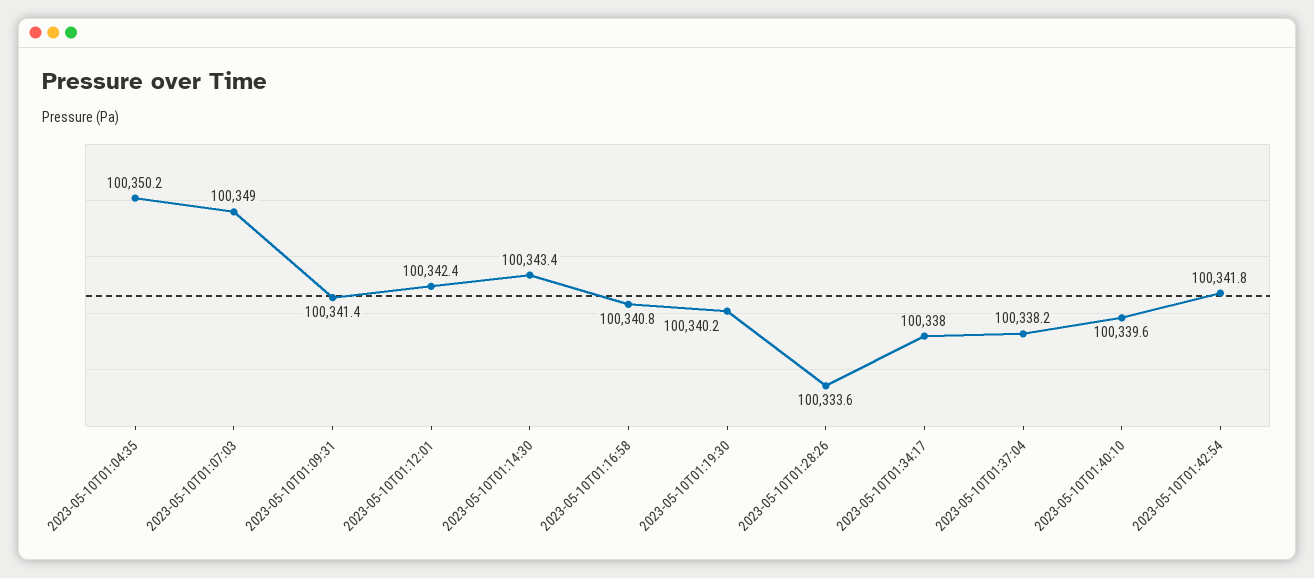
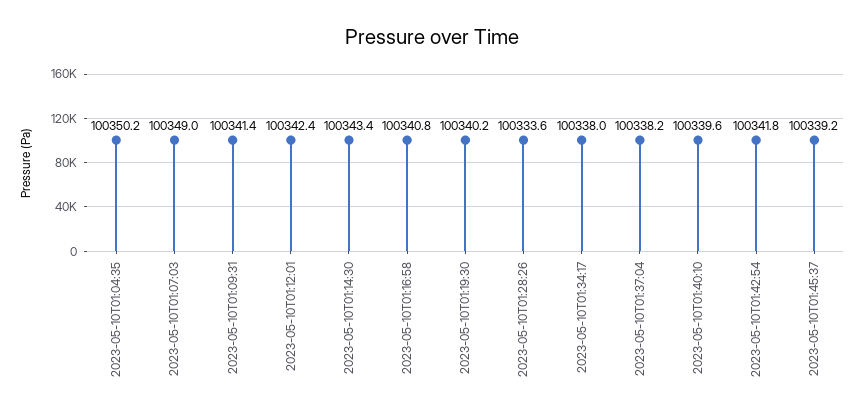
2023-05-10T01:45:37: none -> 100339.2

